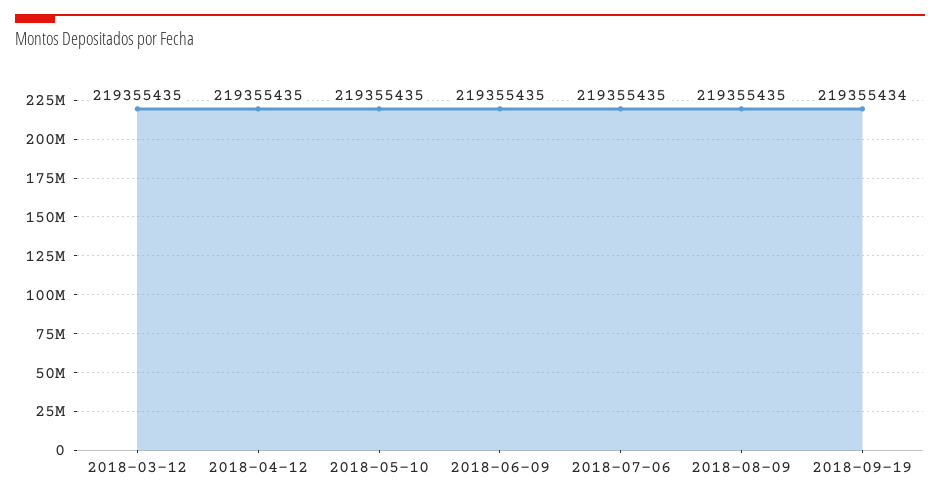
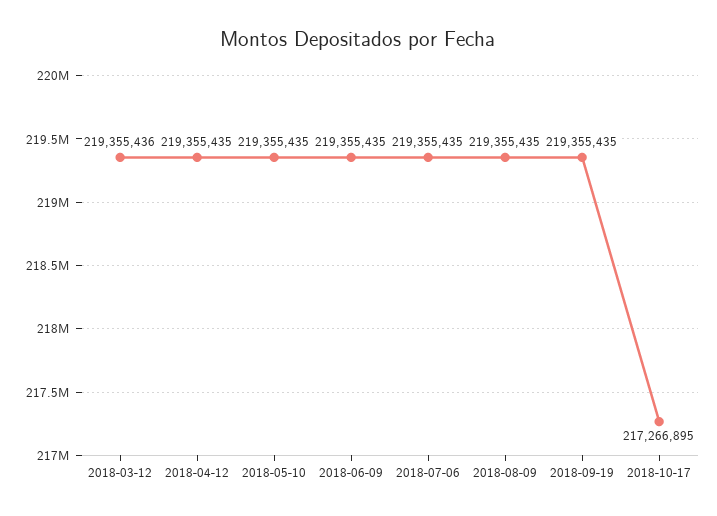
2018-03-12: 219355435 -> 219355436
2018-09-19: 219355434 -> 219355435
2018-10-17: none -> 217266895

